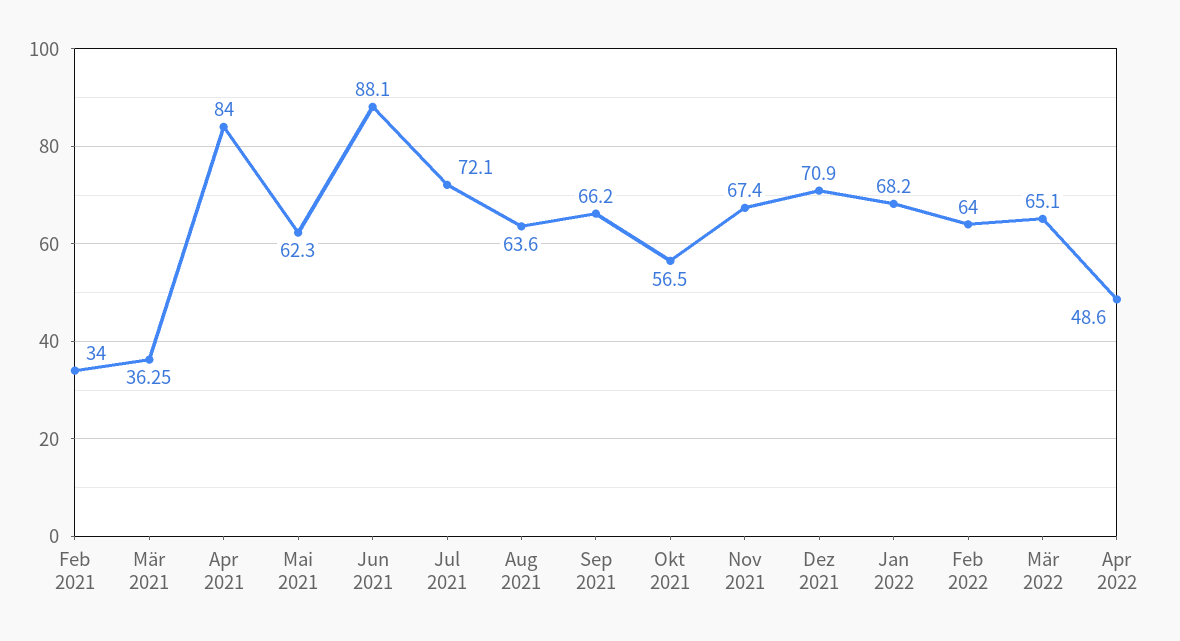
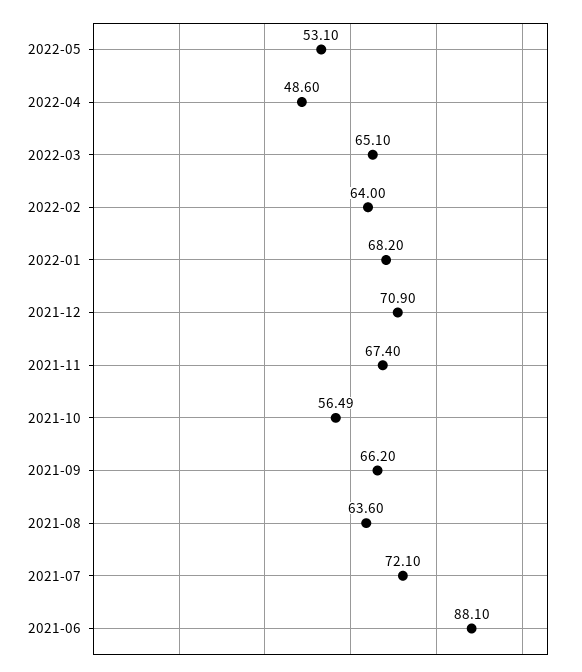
Feb 2021: 34 -> none
Mär 2021: 36.25 -> none
Apr 2021: 84 -> none
Mai 2021: 62.3 -> none
Okt 2021: 56.5 -> 56.49
2022-05: none -> 53.1

